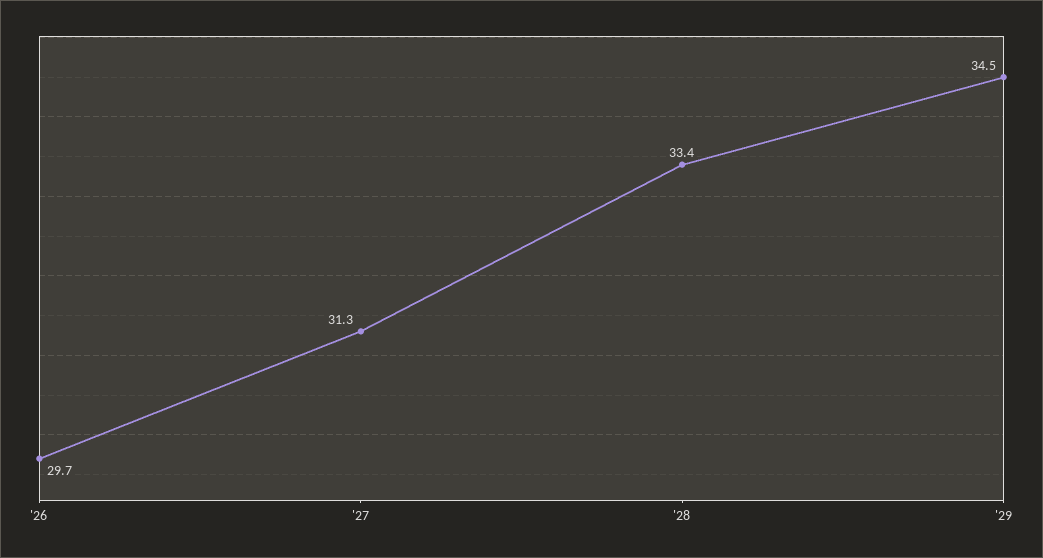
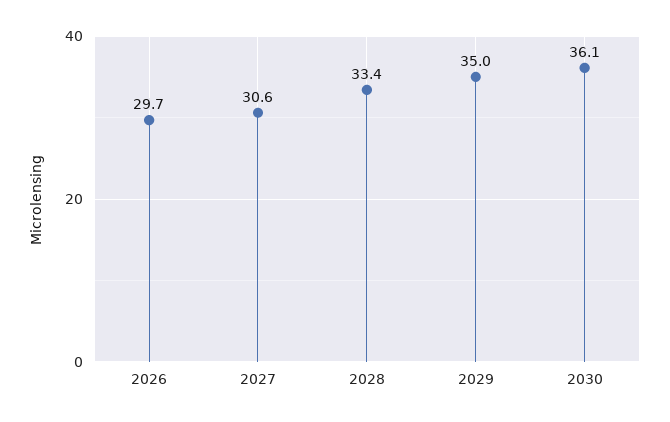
'27: 31.3 -> 30.6
'29: 34.5 -> 35
2030: none -> 36.1

